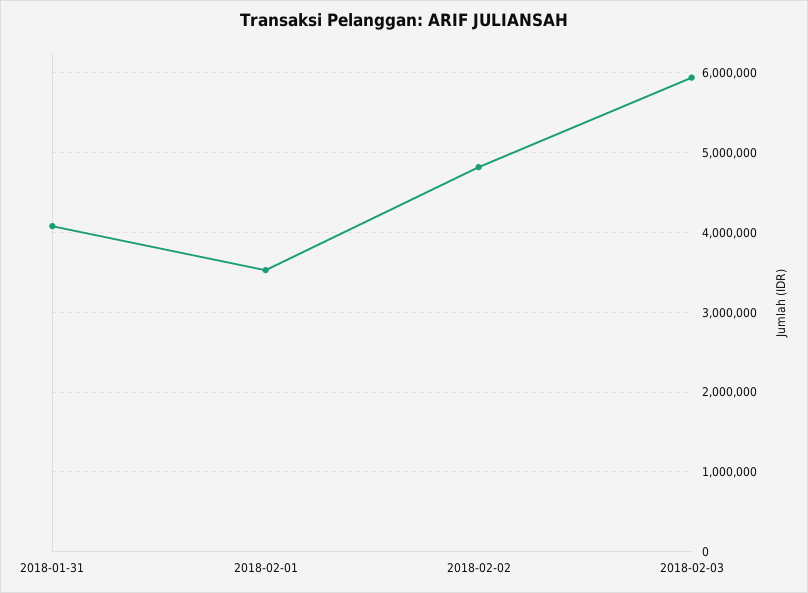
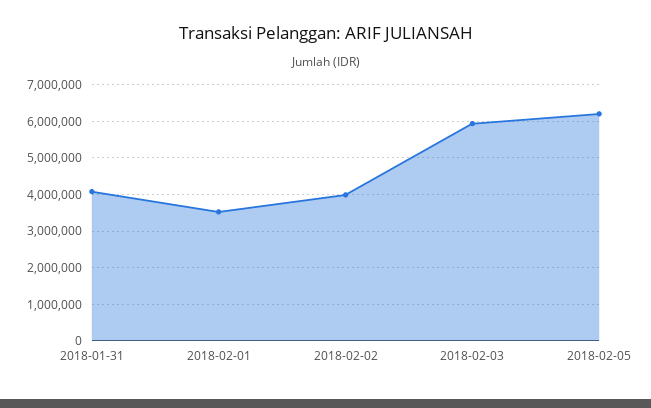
2018-02-02: 4800000 -> 4000000
2018-02-05: none -> 6200000

